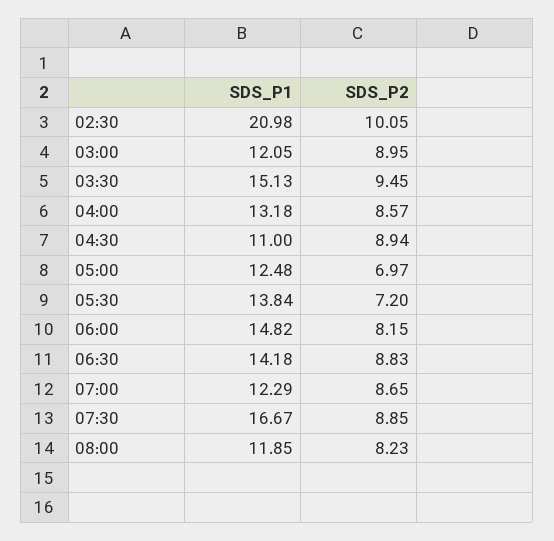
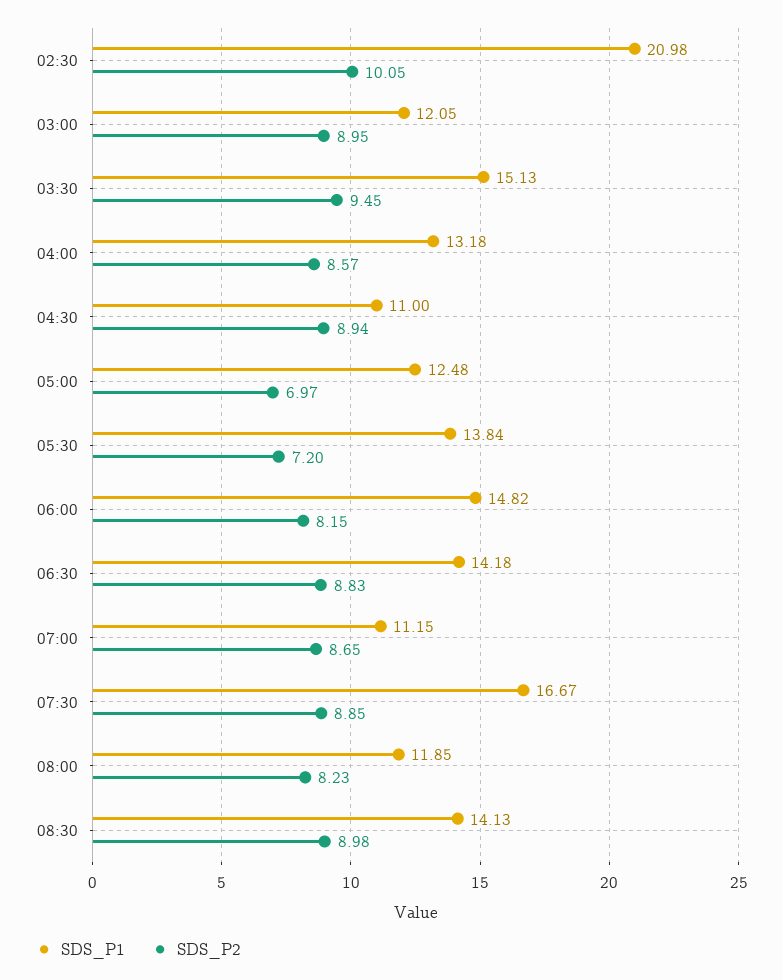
SDS_P1, 07:00: 12.29 -> 11.15
SDS_P1, 08:30: none -> 14.13
SDS_P2, 08:30: none -> 8.98

